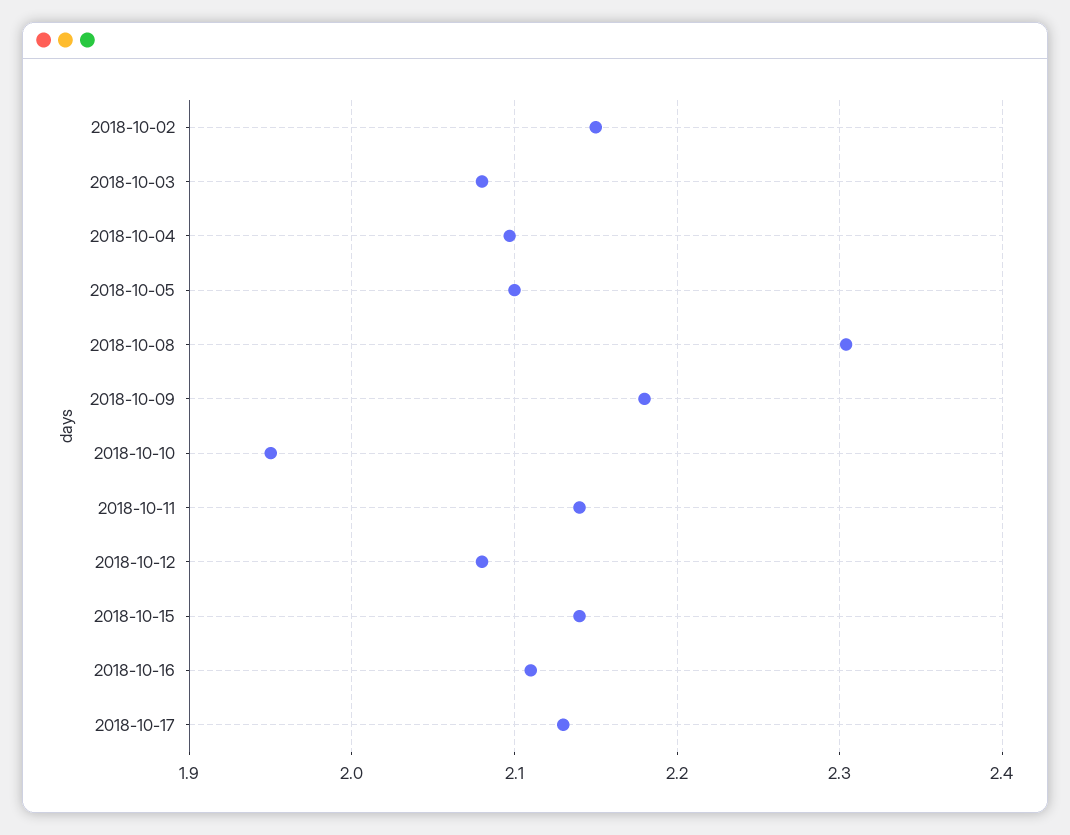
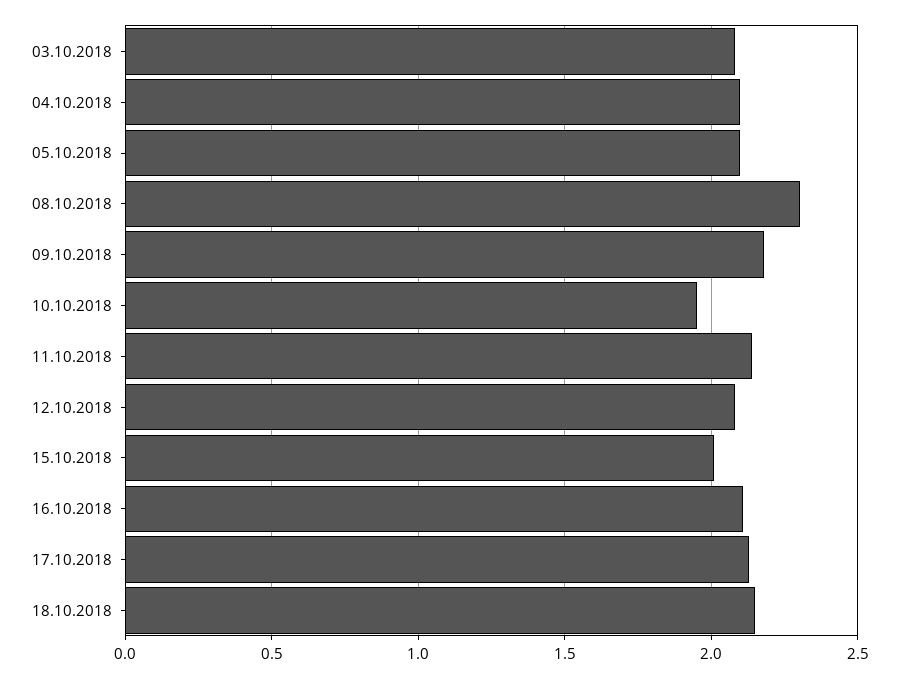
2018-10-02: 2.15 -> none
2018-10-15: 2.14 -> 2
18.10.2018: none -> 2.15

